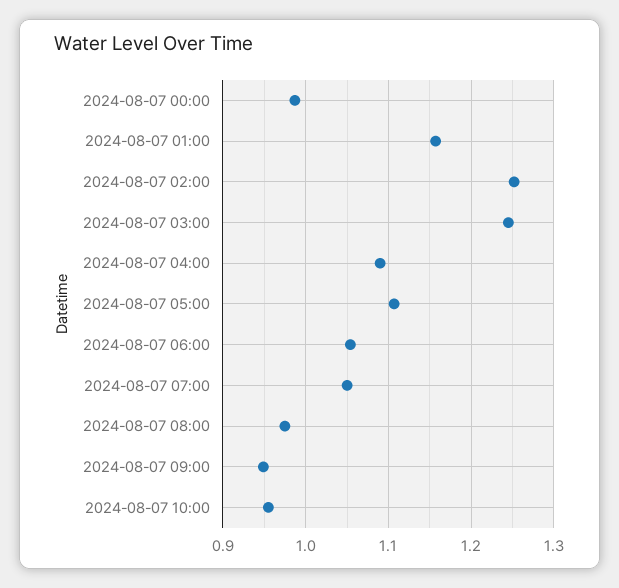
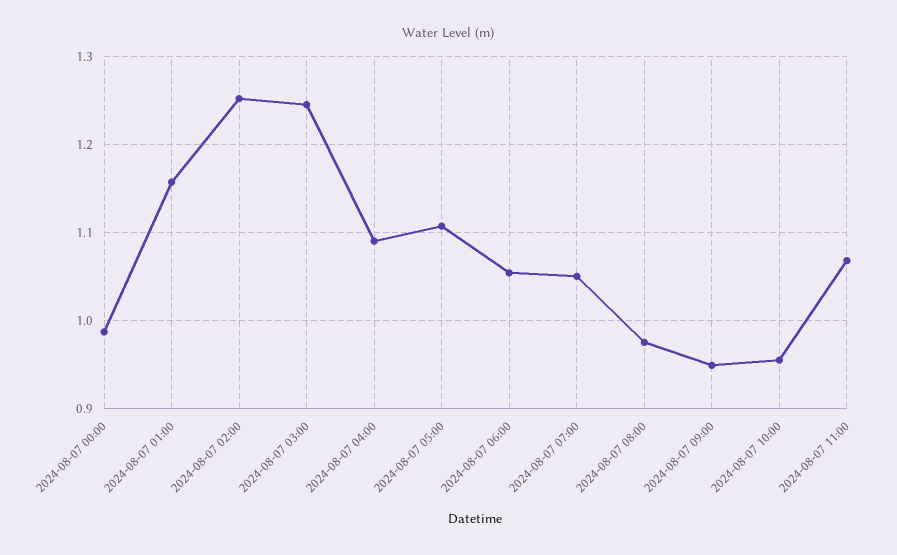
2024-08-07 11:00: none -> 1.07

